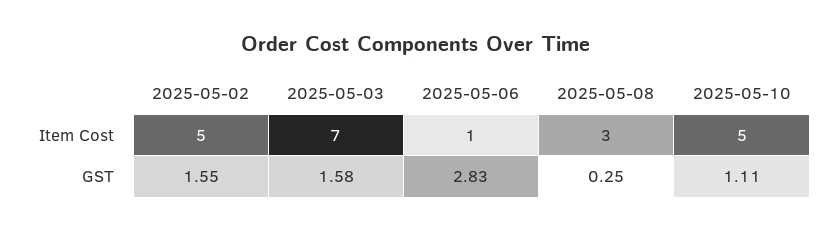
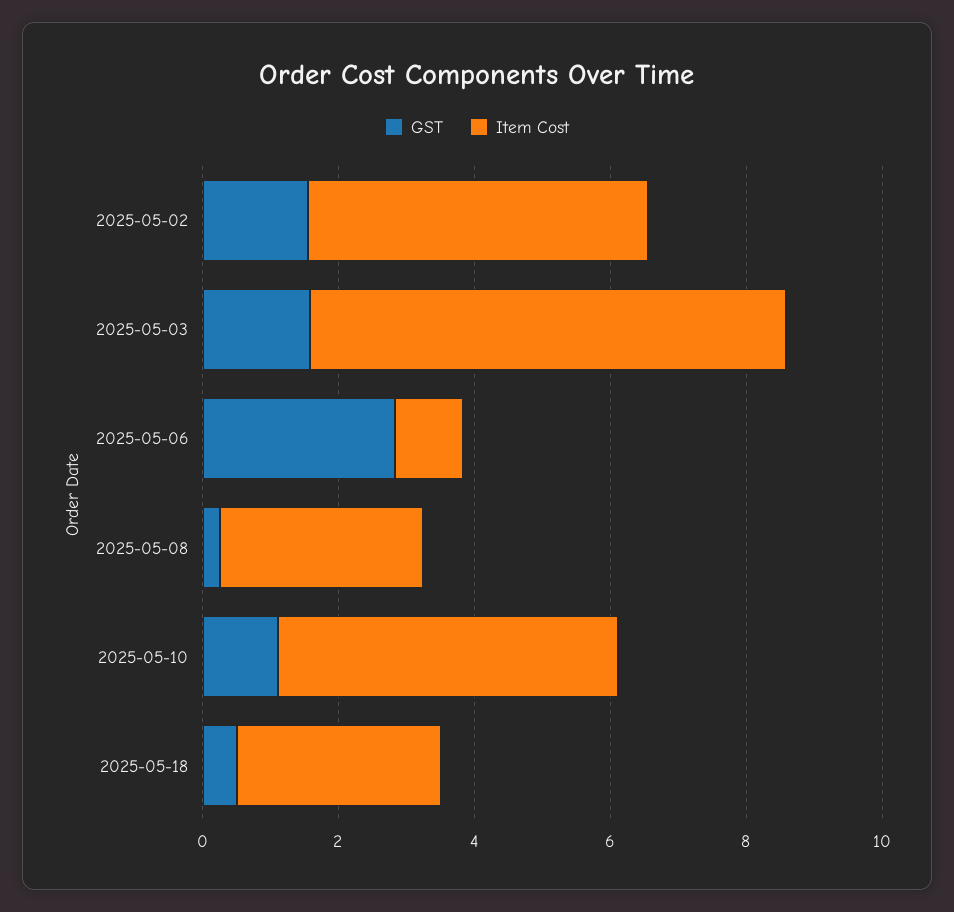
GST, 2025-05-18: none -> 0.5
Item Cost, 2025-05-18: none -> 3

